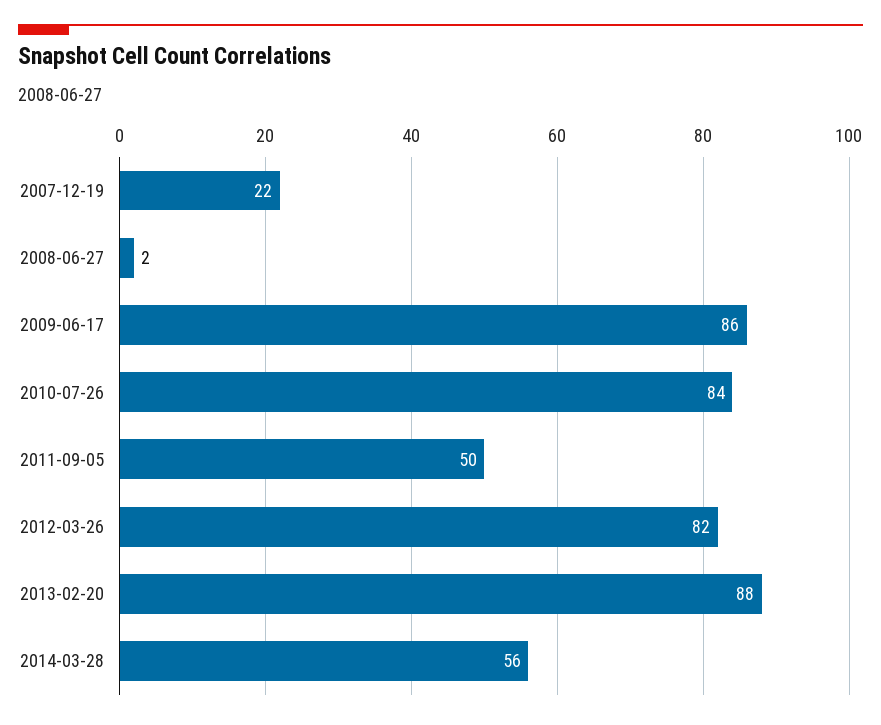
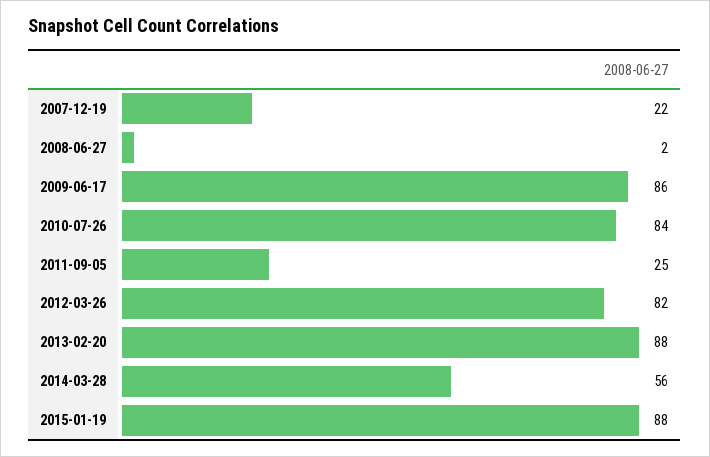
2011-09-05: 50 -> 25
2015-01-19: none -> 88

